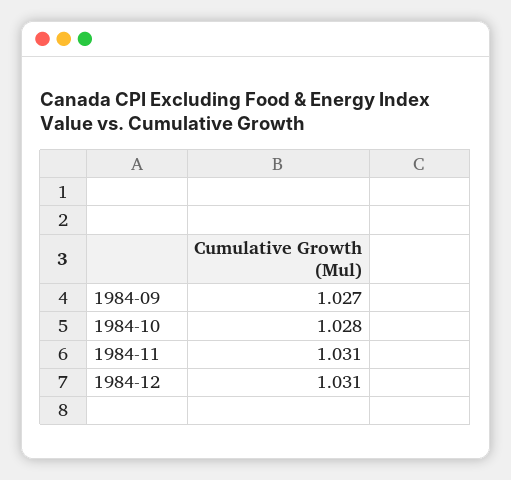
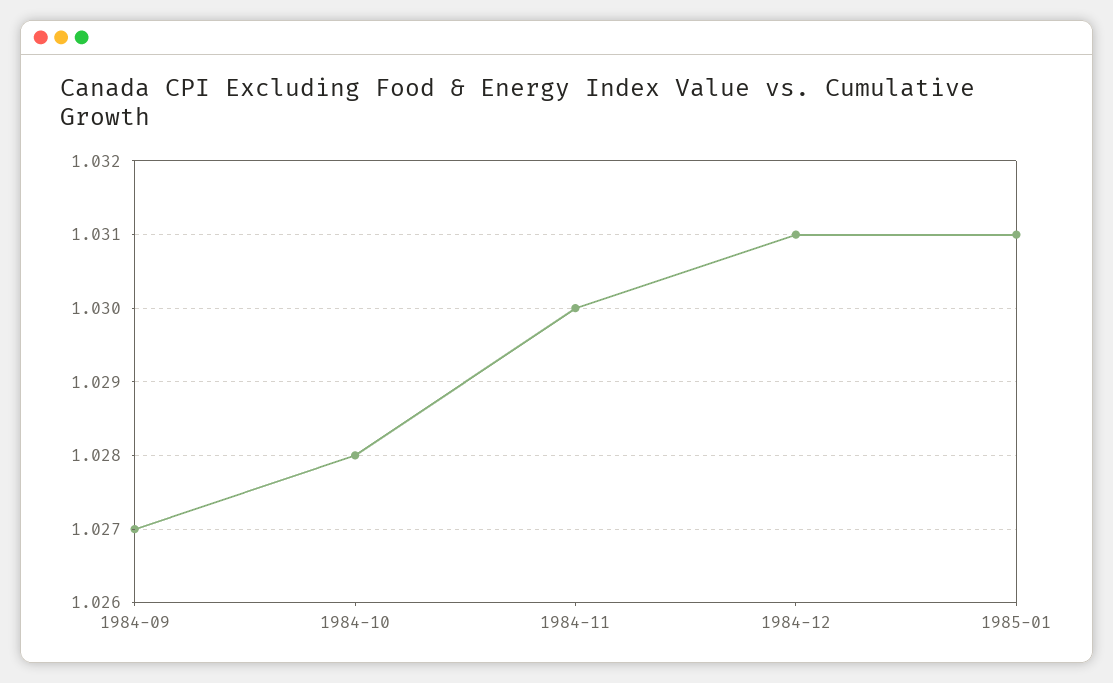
1984-11: 1.031 -> 1.03
1985-01: none -> 1.031

